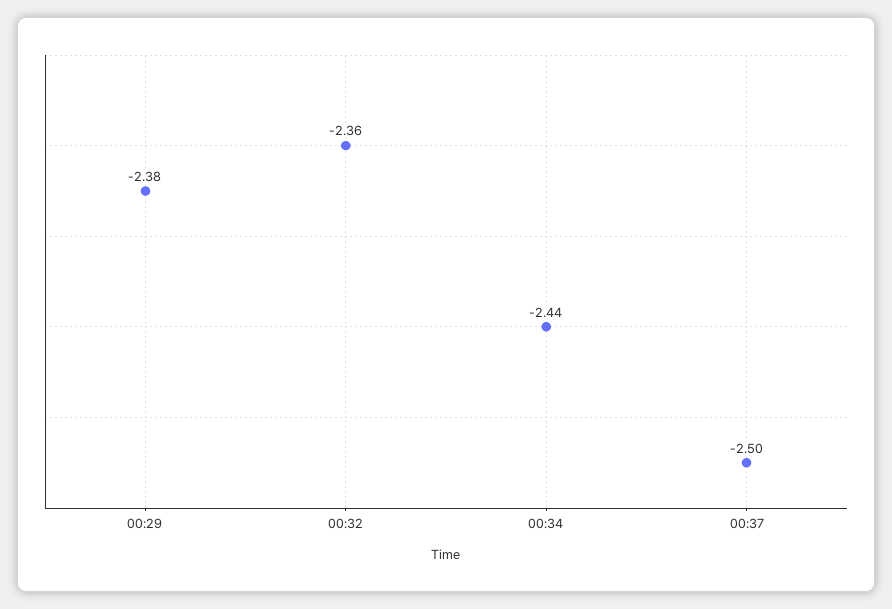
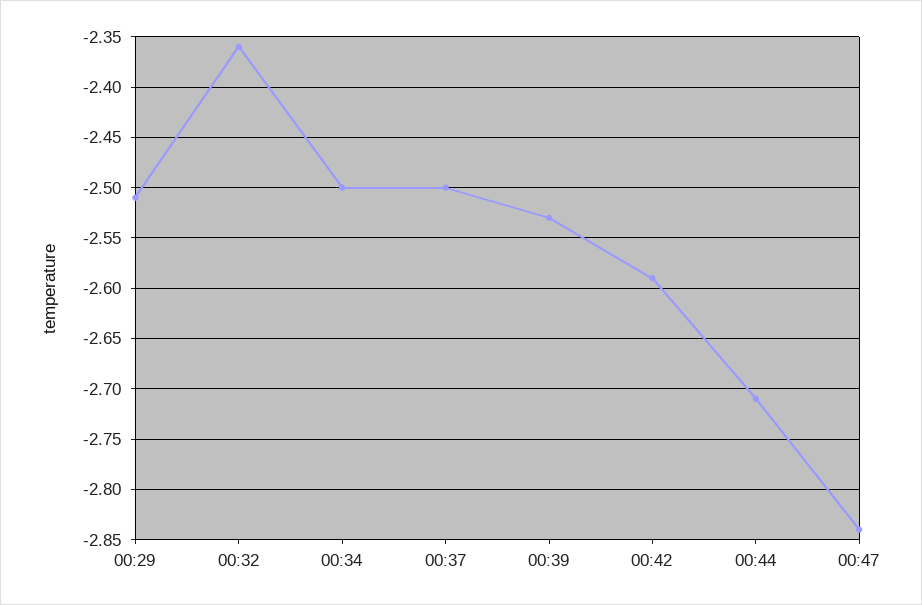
00:29: -2.38 -> -2.51
00:34: -2.44 -> -2.5
00:39: none -> -2.53
00:42: none -> -2.59
00:44: none -> -2.71
00:47: none -> -2.84

